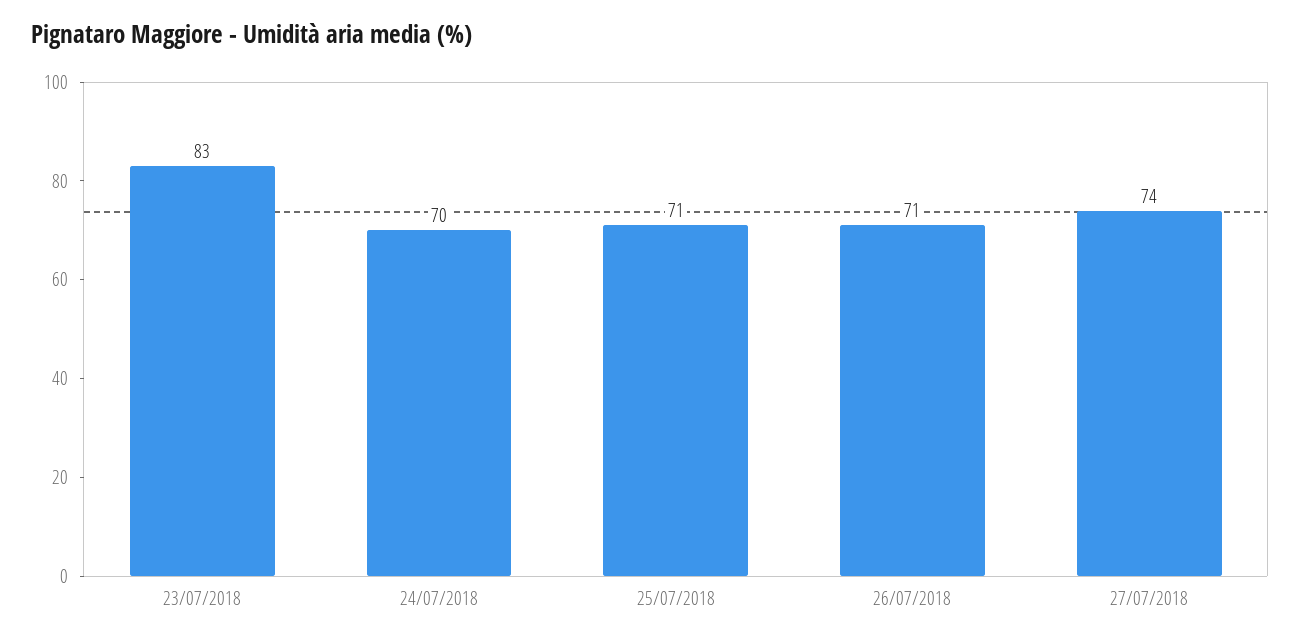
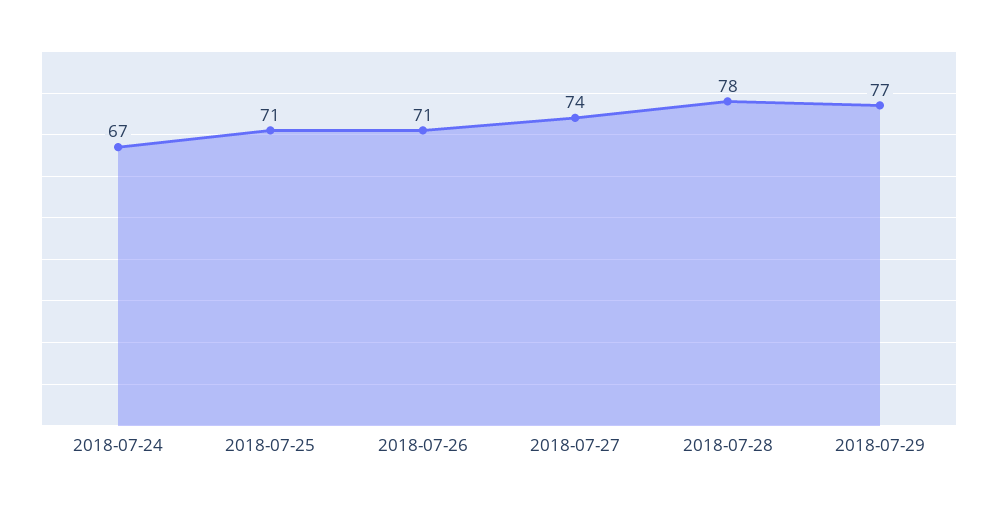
23/07/2018: 83 -> none
24/07/2018: 70 -> 67
2018-07-28: none -> 78
2018-07-29: none -> 77

